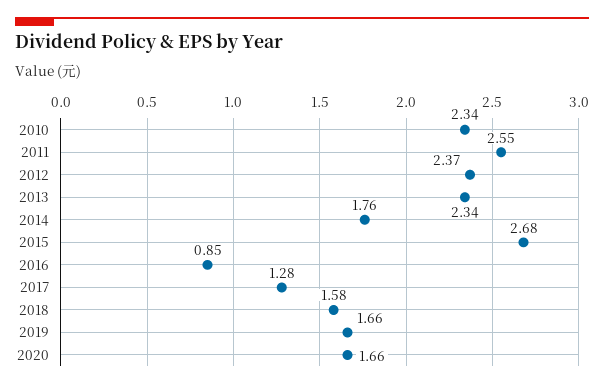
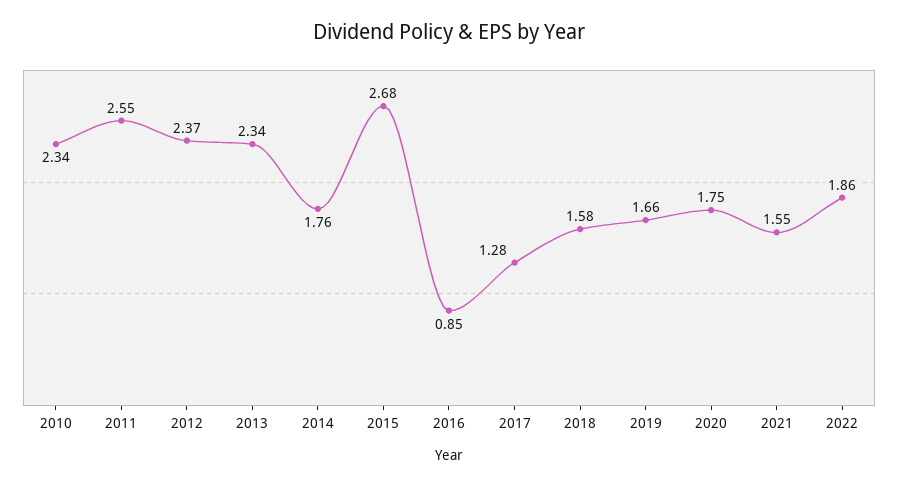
2020: 1.66 -> 1.75
2021: none -> 1.55
2022: none -> 1.86

